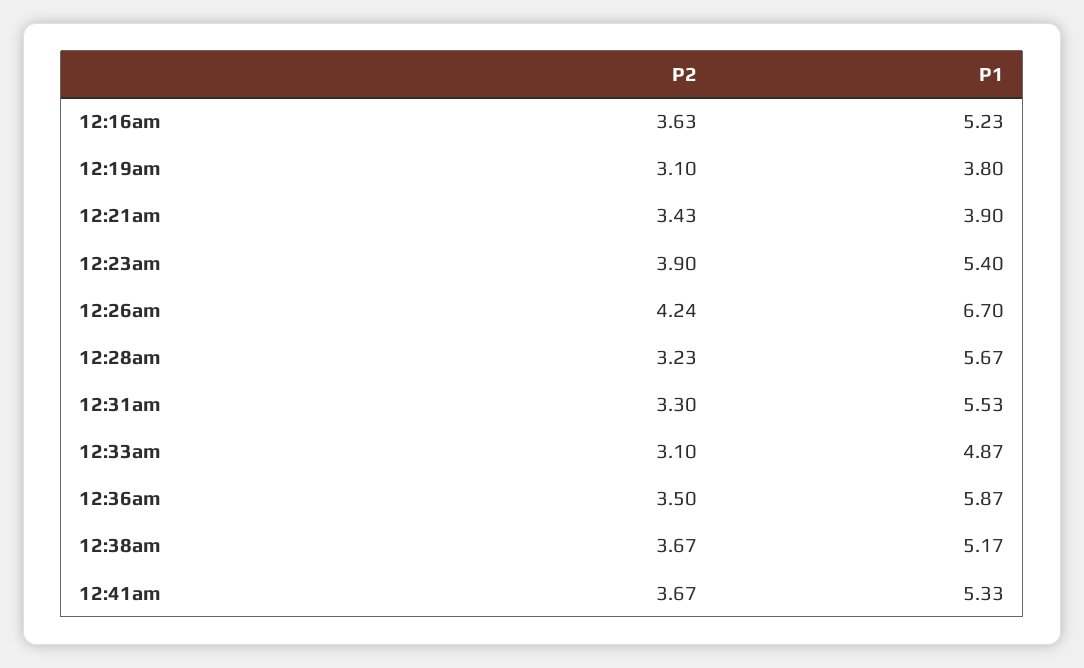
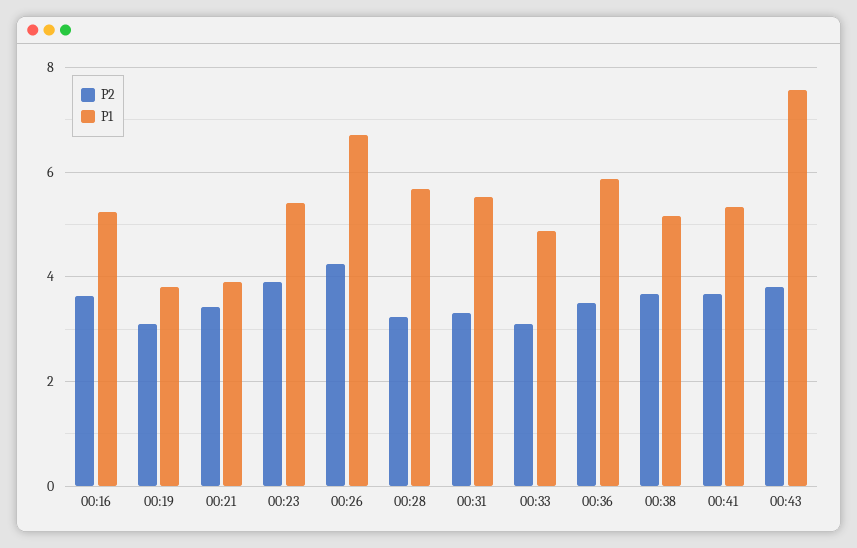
P2, 00:43: none -> 3.8
P1, 00:43: none -> 7.6

